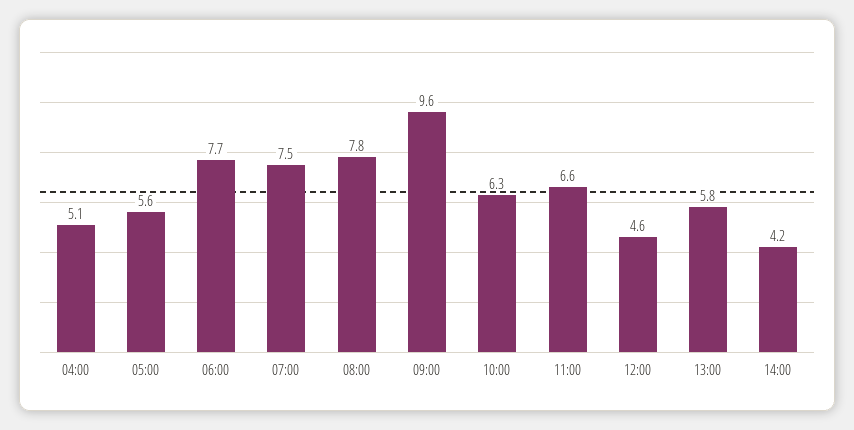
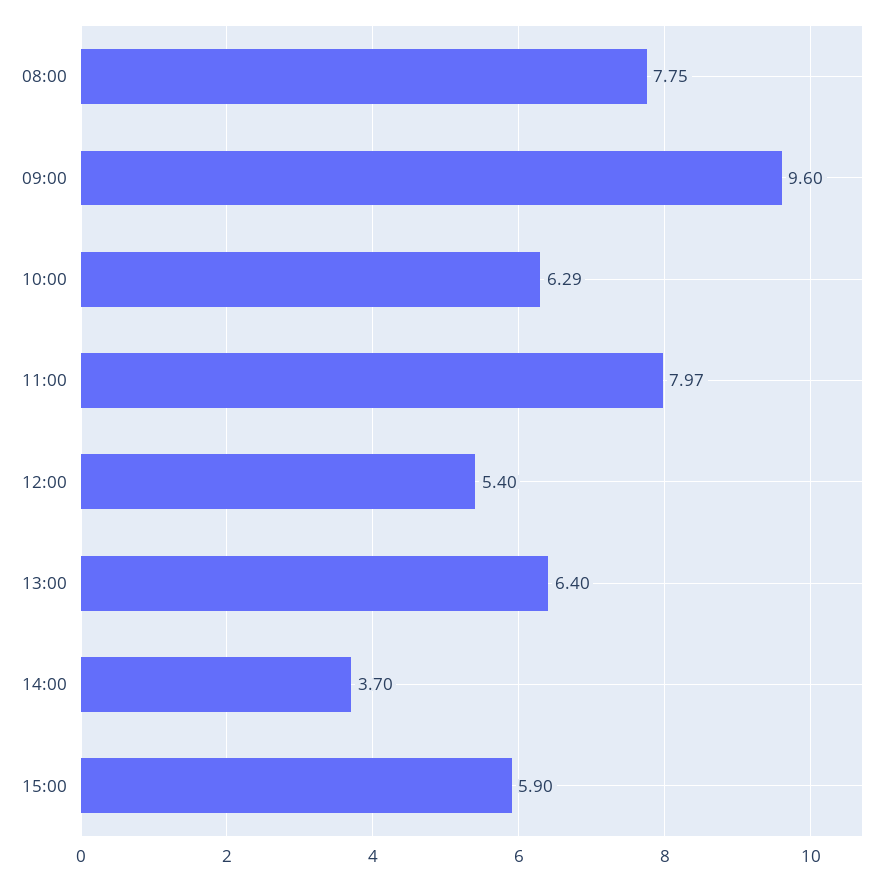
04:00: 5.1 -> none
05:00: 5.6 -> none
06:00: 7.7 -> none
07:00: 7.5 -> none
11:00: 6.6 -> 7.97
12:00: 4.6 -> 5.4
13:00: 5.8 -> 6.4
14:00: 4.2 -> 3.7
15:00: none -> 5.9

